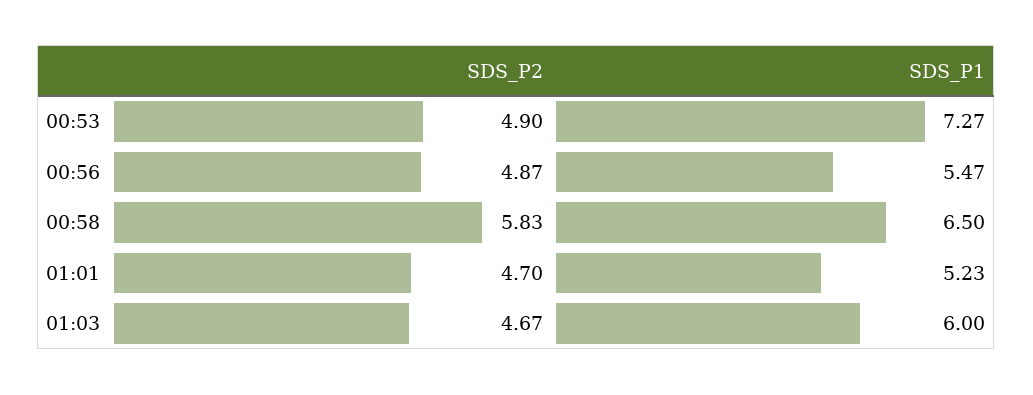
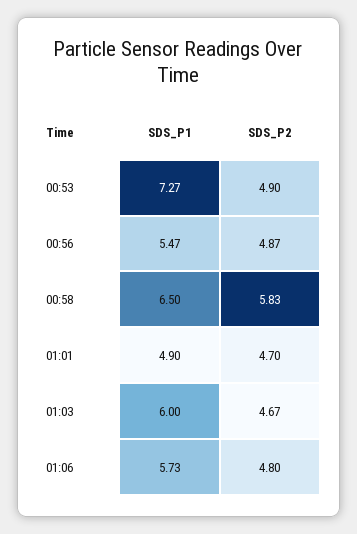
SDS_P1, 01:01: 5.23 -> 4.9
SDS_P1, 01:06: none -> 5.73
SDS_P2, 01:06: none -> 4.8

